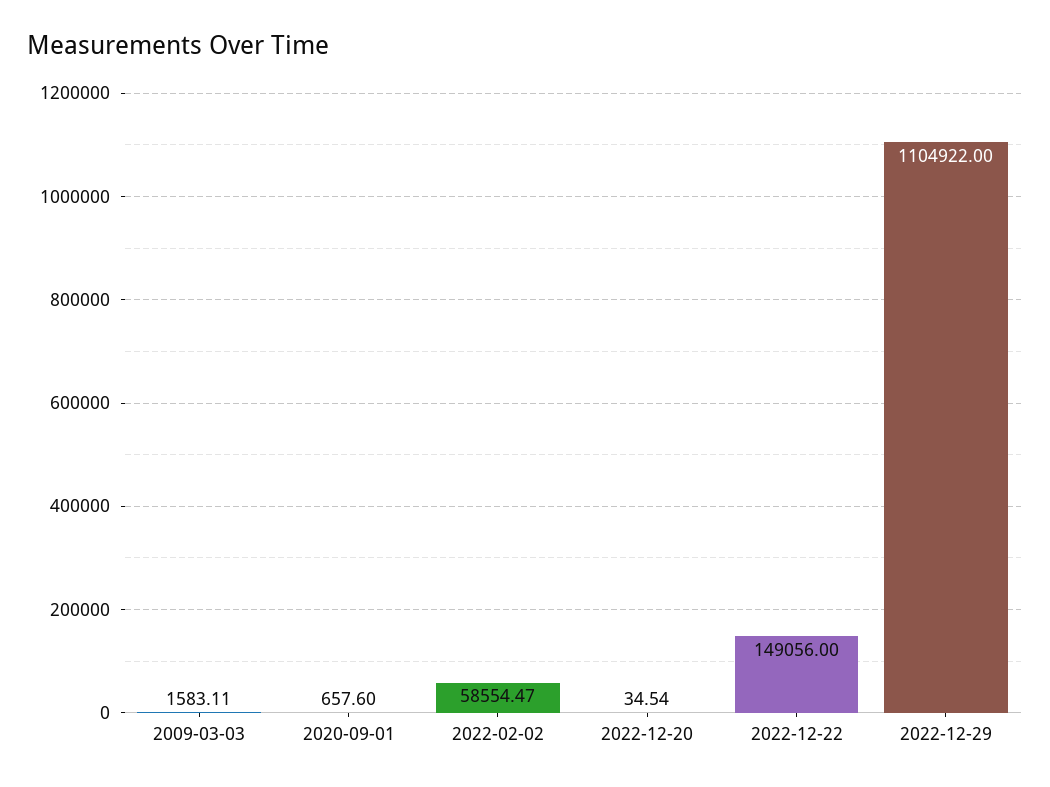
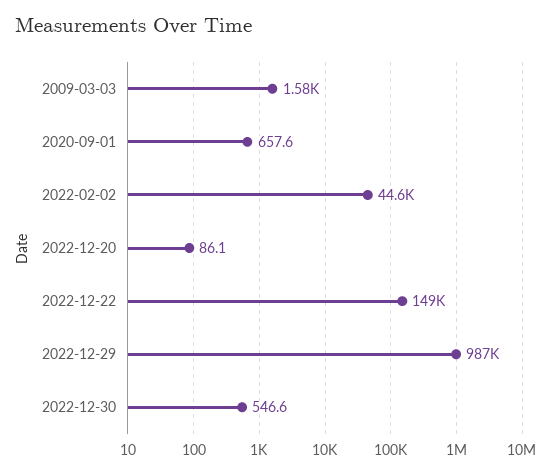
2022-02-02: 58554.47 -> 44600
2022-12-20: 34.54 -> 86.1
2022-12-29: 1104922 -> 987000
2022-12-30: none -> 546.6

